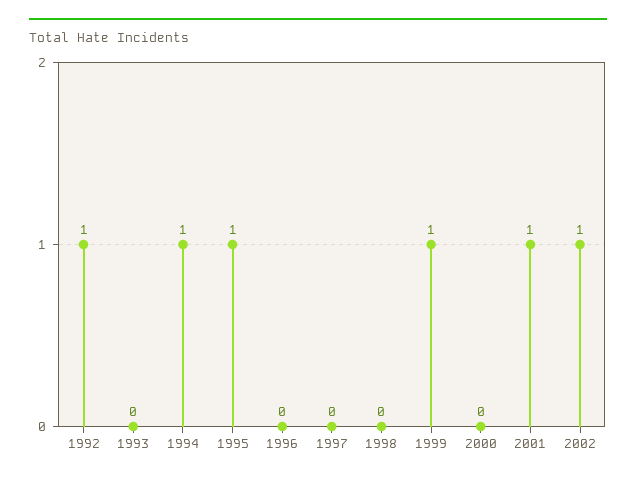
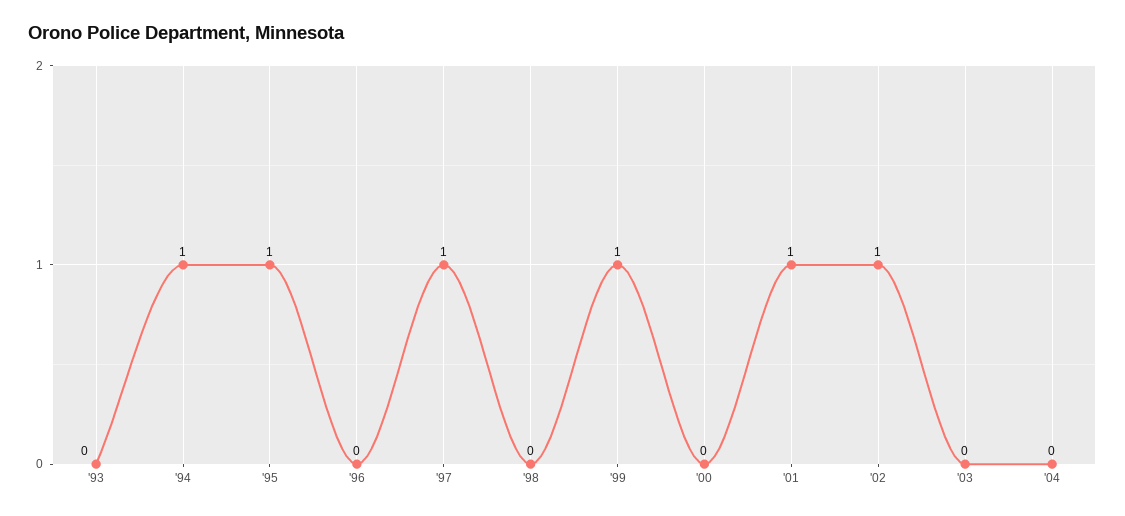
1992: 1 -> none
1997: 0 -> 1
'03: none -> 0
'04: none -> 0

